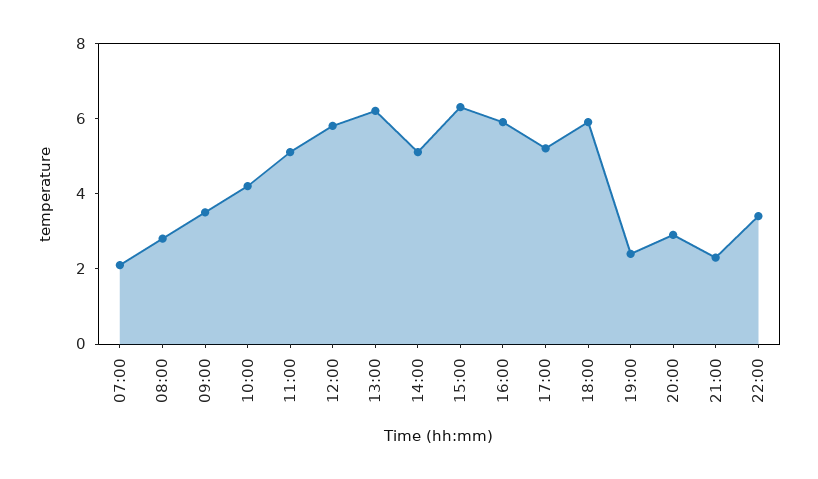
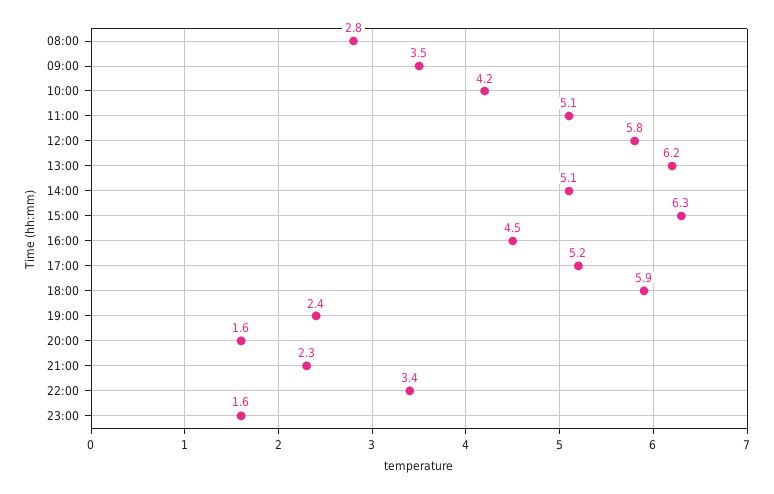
07:00: 2 -> none
16:00: 6 -> 4.5
20:00: 3 -> 1.6
23:00: none -> 1.6

